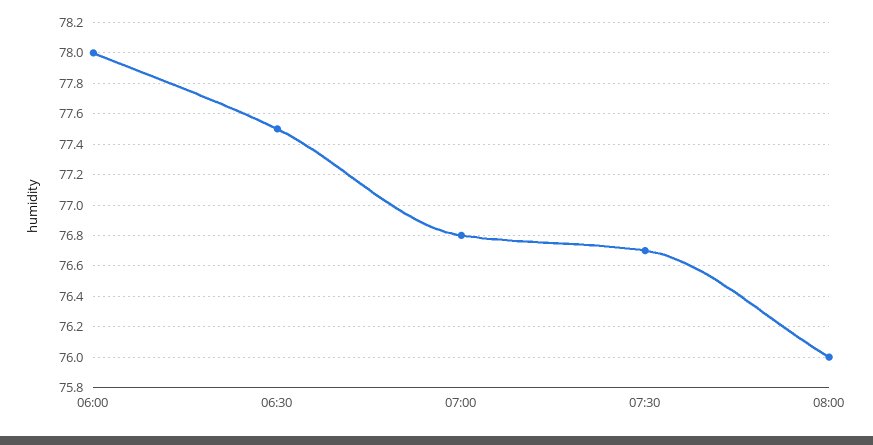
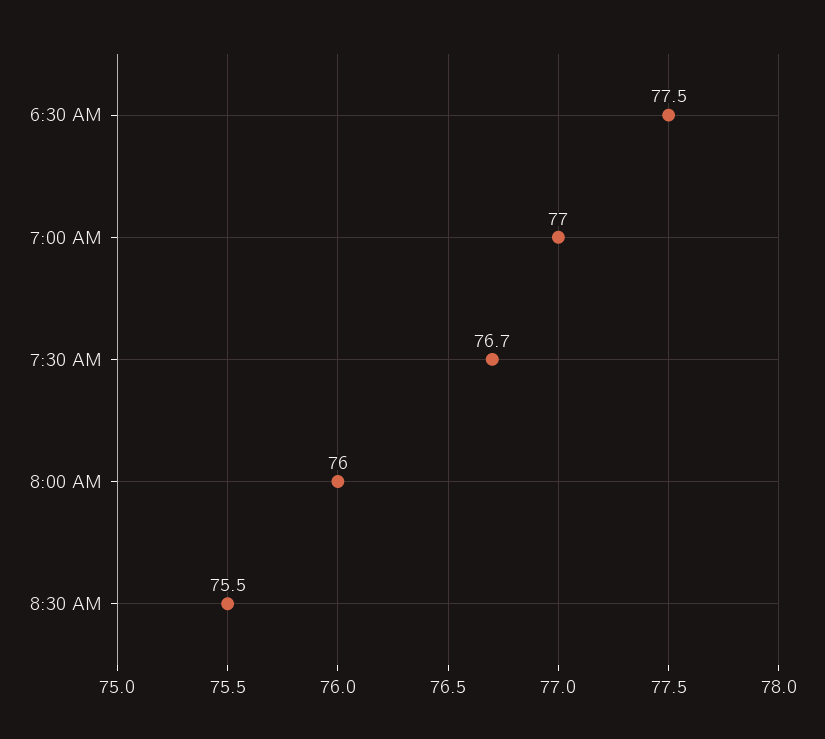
06:00: 78 -> none
07:00: 76.8 -> 77
8:30 AM: none -> 75.5

